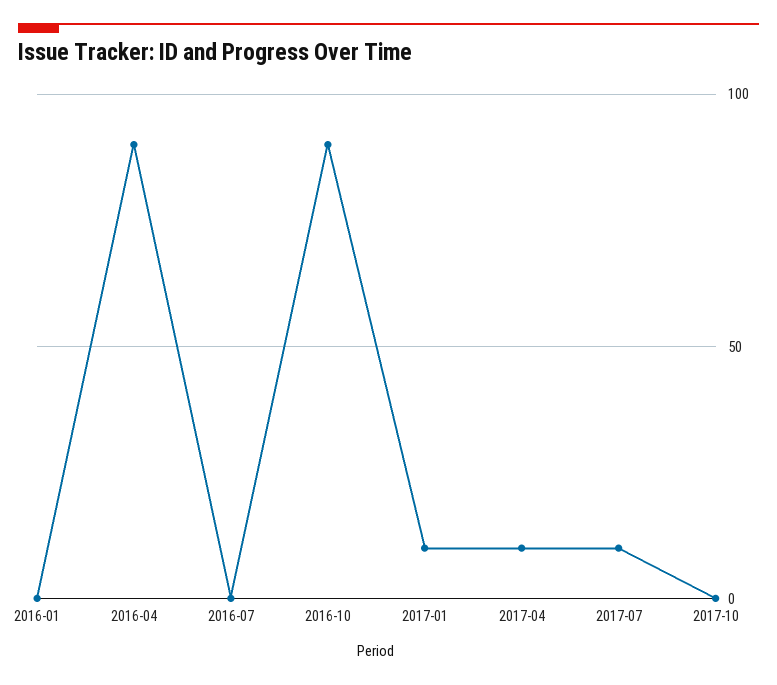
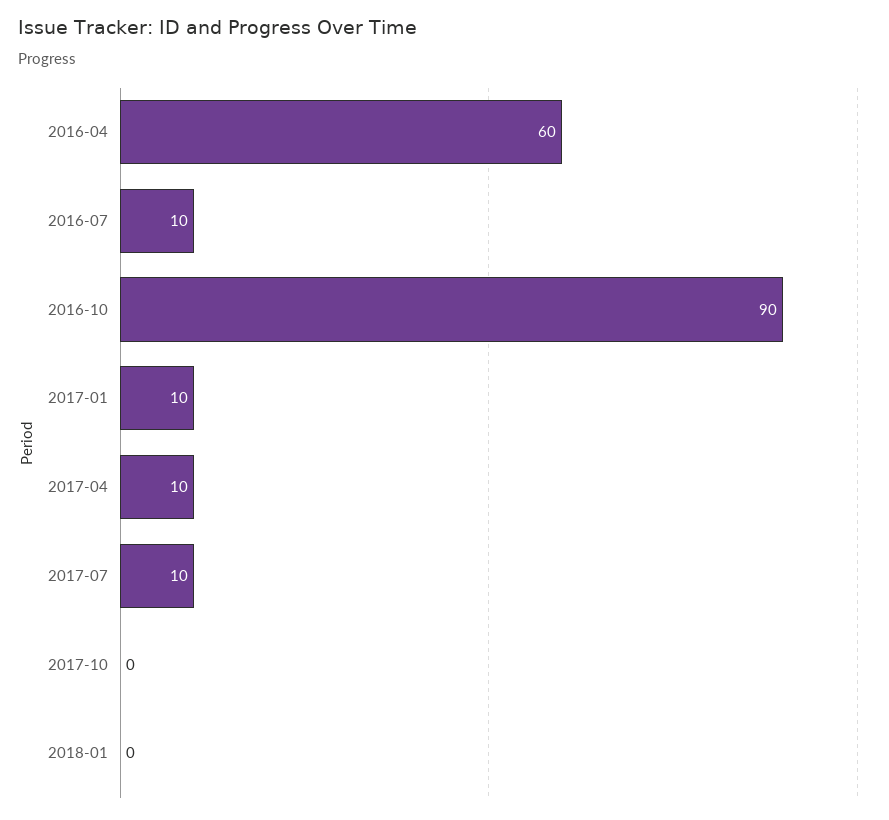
2016-01: 0 -> none
2016-04: 90 -> 60
2016-07: 0 -> 10
2018-01: none -> 0

